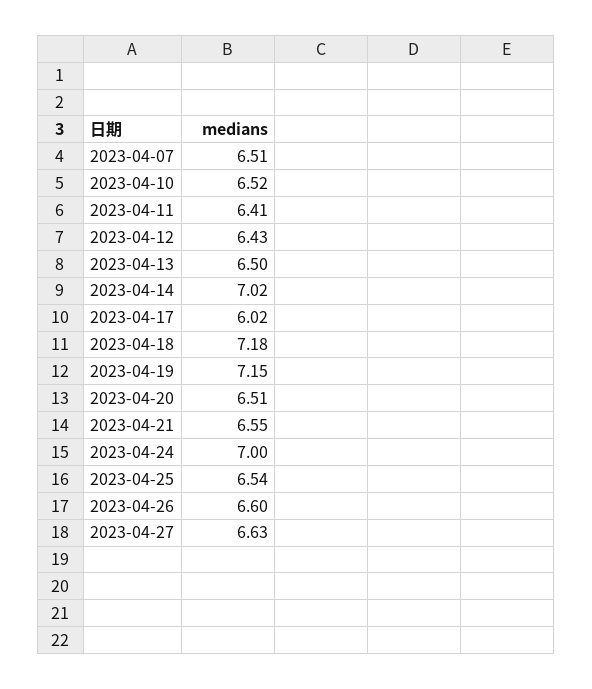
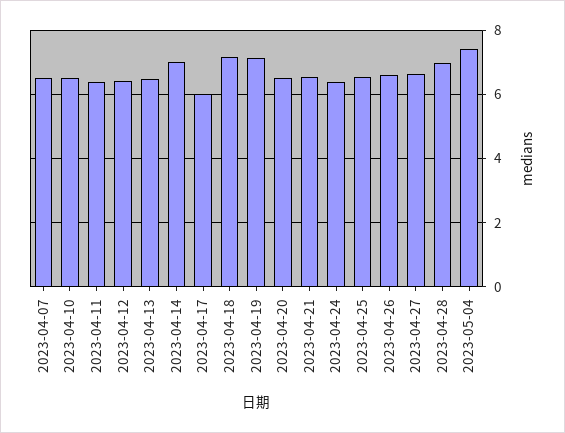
2023-04-24: 7 -> 6.4
2023-04-28: none -> 7
2023-05-04: none -> 7.4

